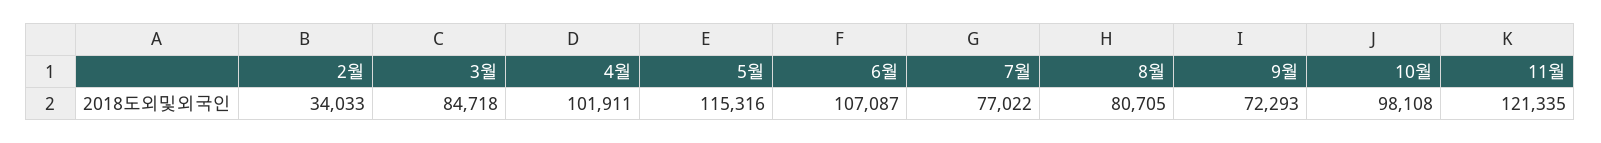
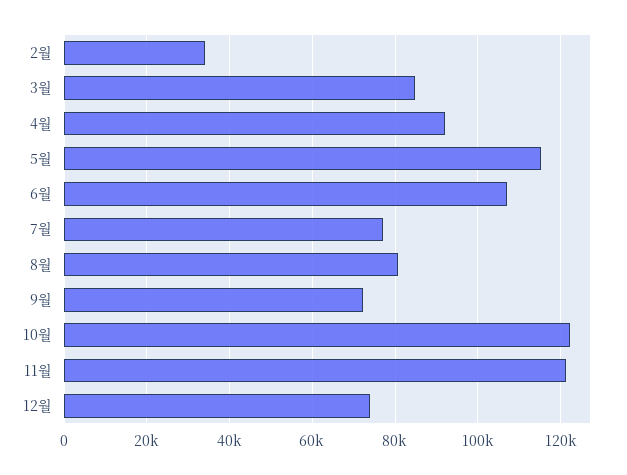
4월: 101911 -> 92000
10월: 98108 -> 122000
12월: none -> 74000

